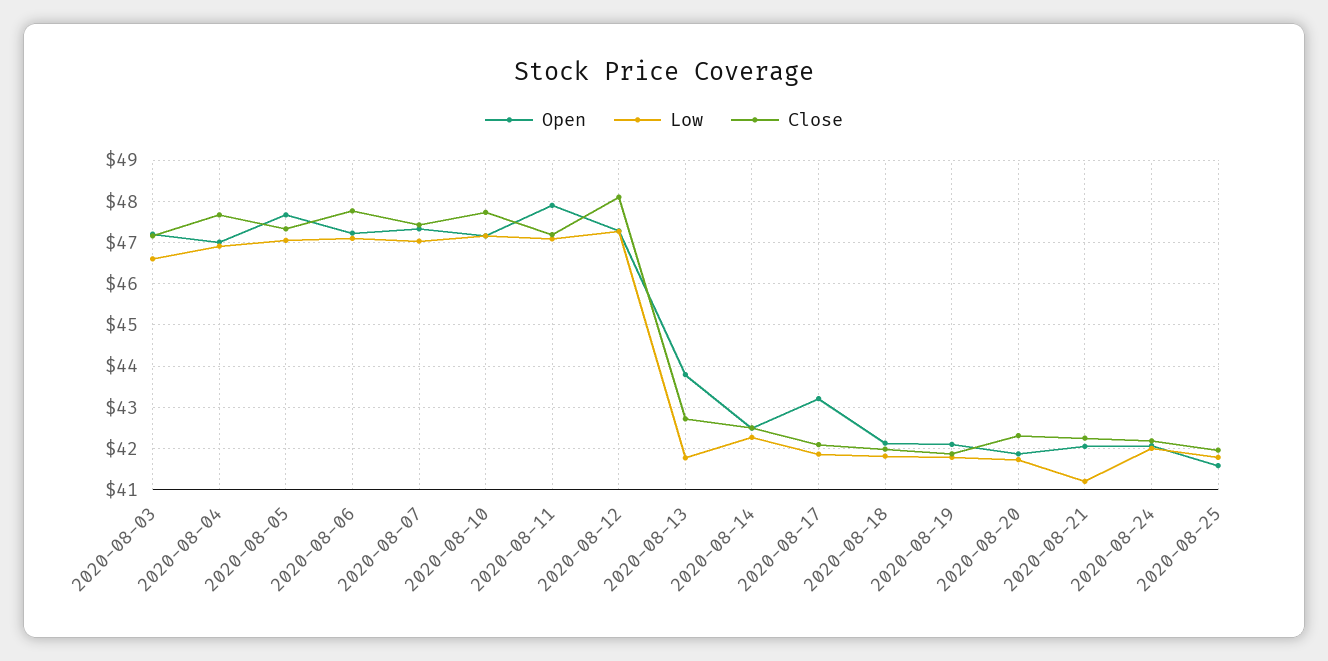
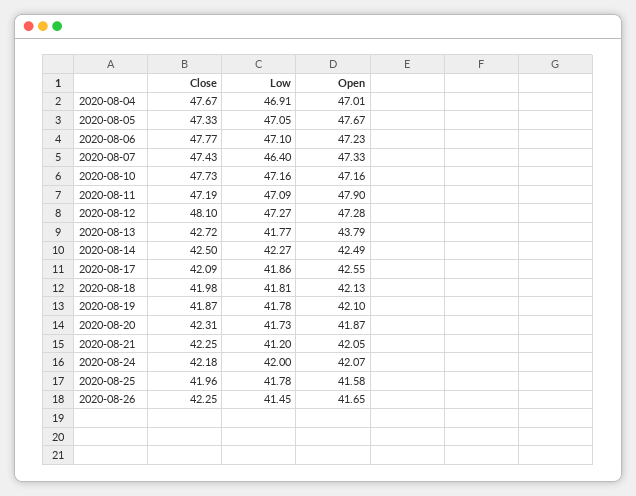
Open, 2020-08-03: 47.2 -> none
Low, 2020-08-03: 46.6 -> none
Close, 2020-08-03: 47.2 -> none
Low, 2020-08-07: 47 -> 46.4
Open, 2020-08-17: 43.2 -> 42.55
Close, 2020-08-26: none -> 42.25
Low, 2020-08-26: none -> 41.45
Open, 2020-08-26: none -> 41.65

